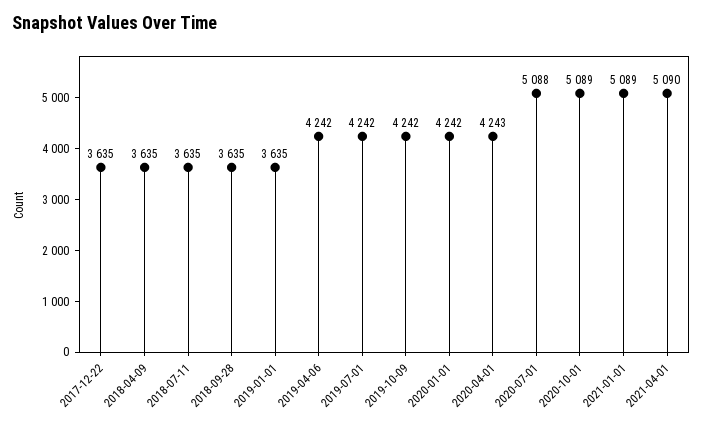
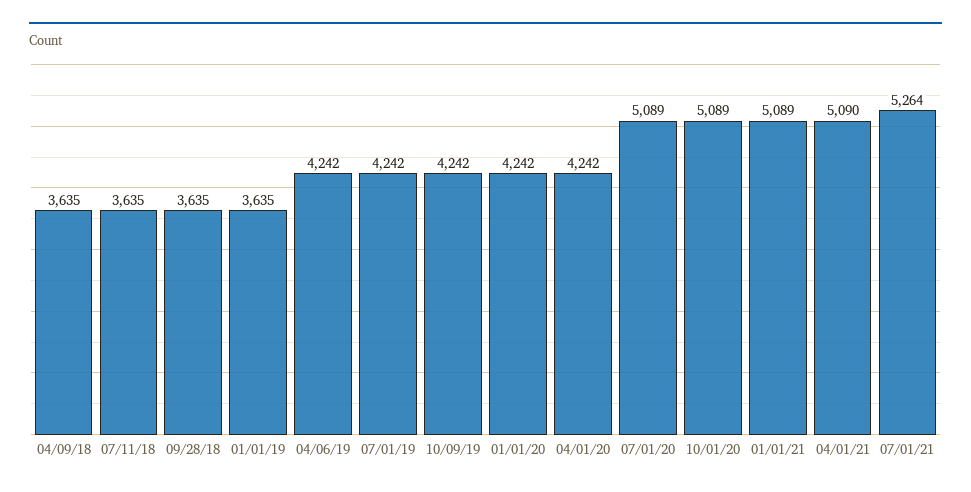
2017-12-22: 3635 -> none
2020-04-01: 4243 -> 4242
2020-07-01: 5088 -> 5089
07/01/21: none -> 5264

